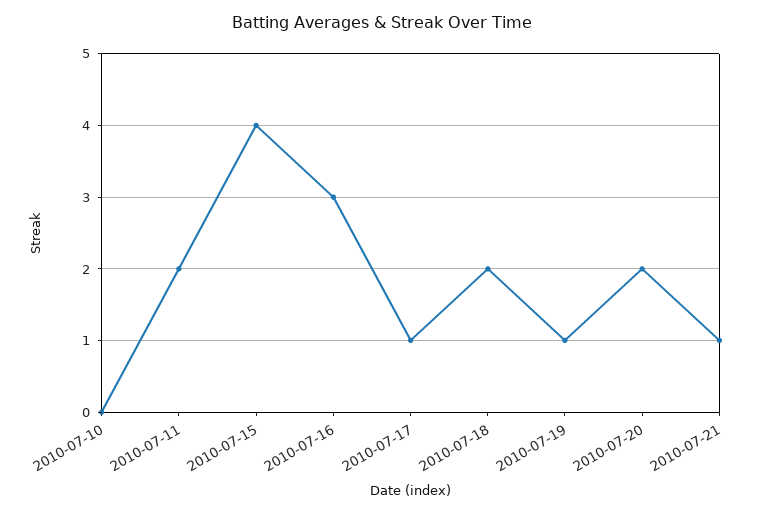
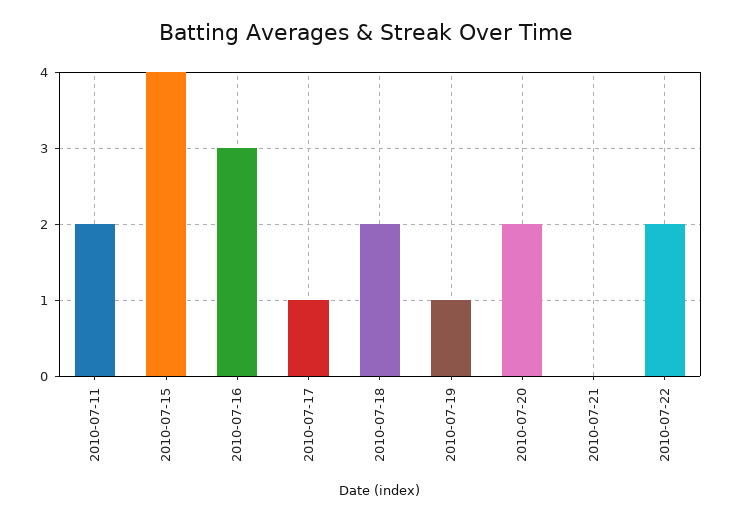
2010-07-10: 0 -> none
2010-07-21: 1 -> 0
2010-07-22: none -> 2

